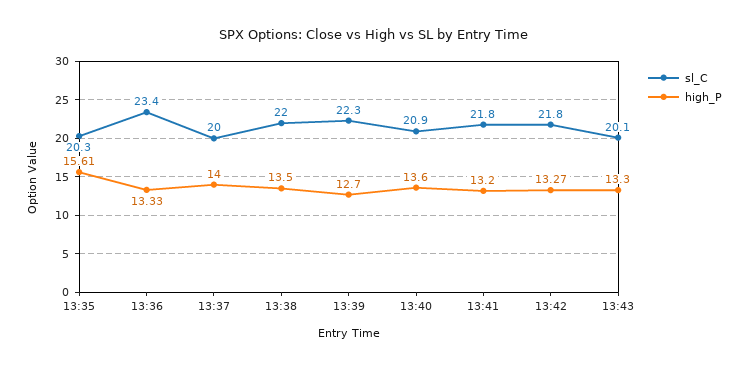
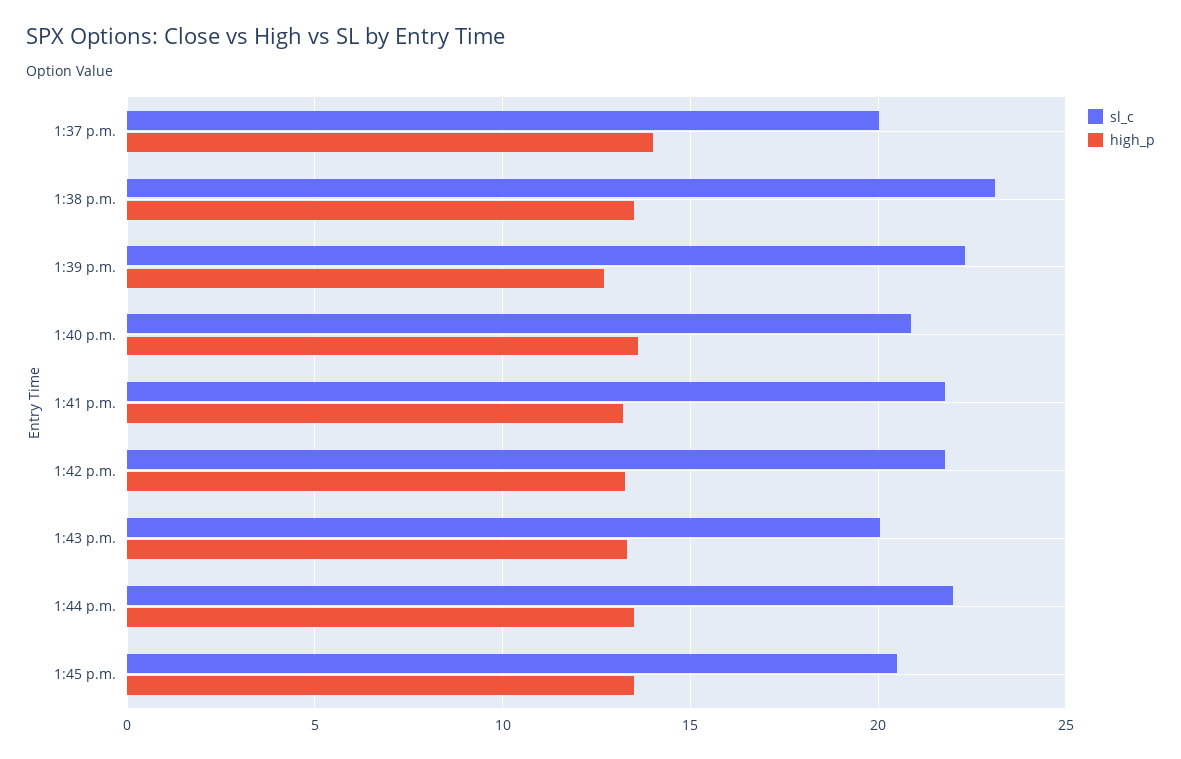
sl_C, 13:35: 20.3 -> none
high_P, 13:35: 15.61 -> none
sl_C, 13:36: 23.4 -> none
high_P, 13:36: 13.33 -> none
sl_C, 13:38: 22 -> 23
sl_C, 1:44 p.m.: none -> 22
high_P, 1:44 p.m.: none -> 13.5
sl_C, 1:45 p.m.: none -> 20.5
high_P, 1:45 p.m.: none -> 13.5

